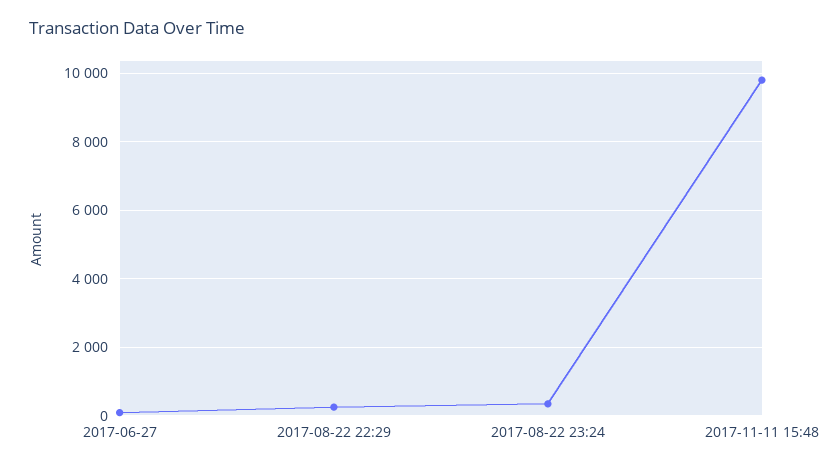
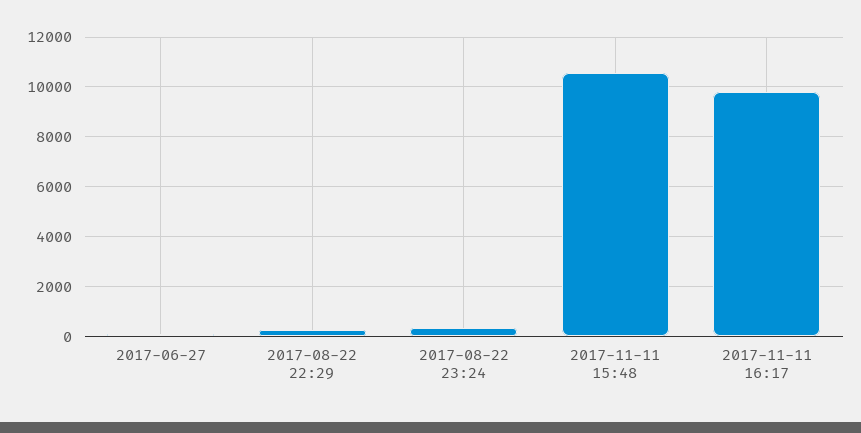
2017-11-11 15:48: 9800 -> 10500
2017-11-11 16:17: none -> 9750

